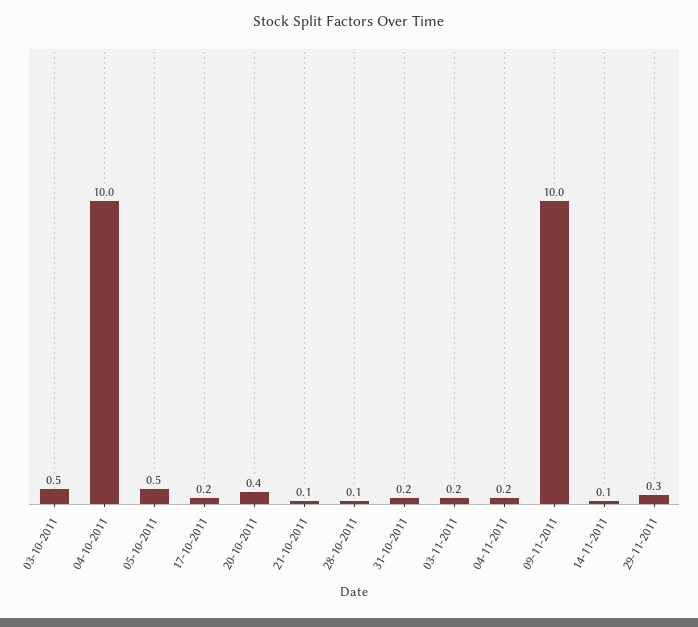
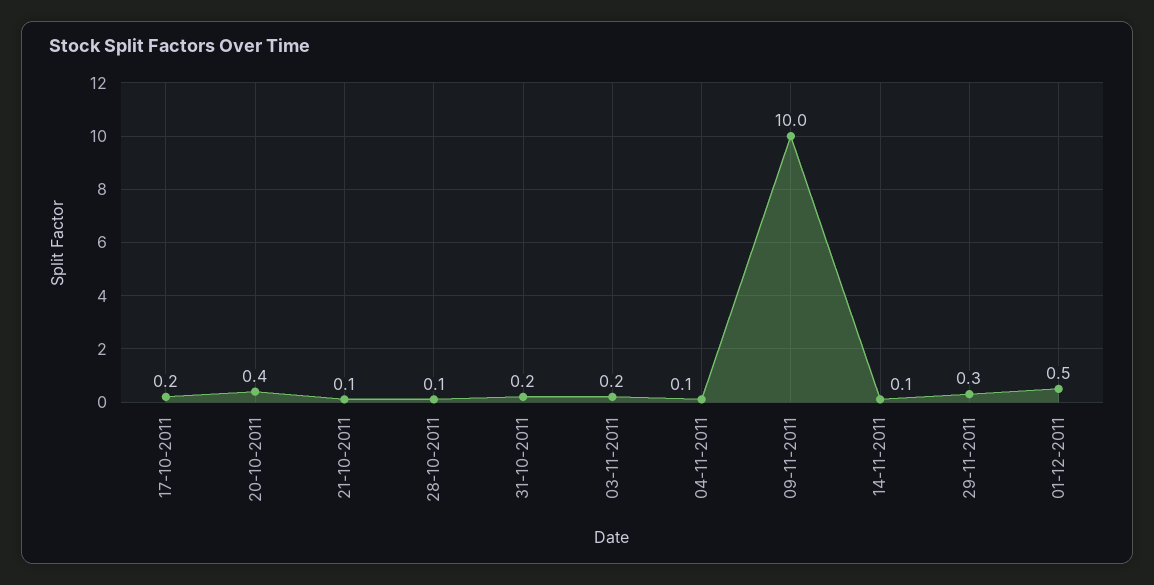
03-10-2011: 0.5 -> none
04-10-2011: 10 -> none
05-10-2011: 0.5 -> none
04-11-2011: 0.2 -> 0.1
01-12-2011: none -> 0.5

